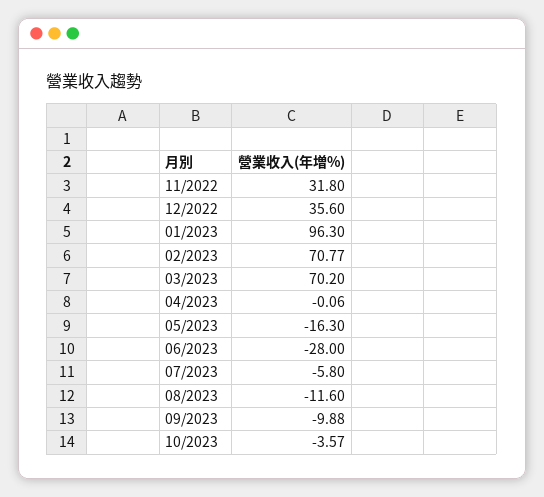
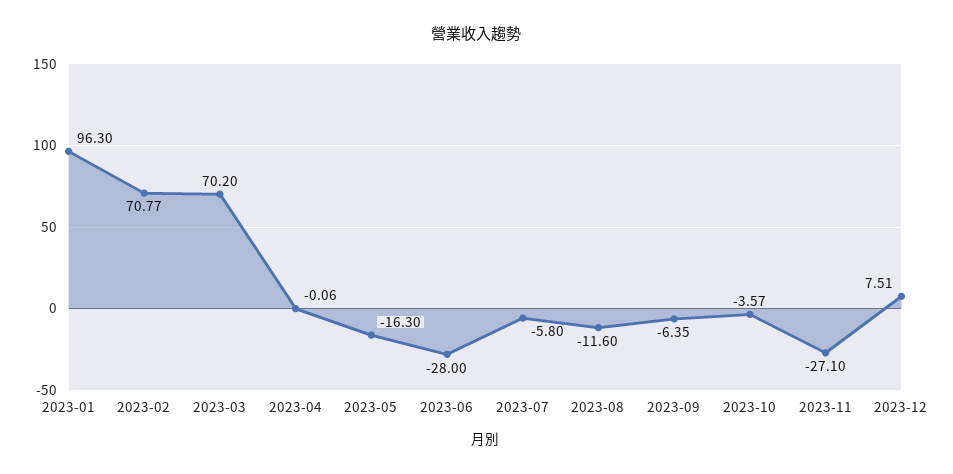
11/2022: 31.8 -> none
12/2022: 35.6 -> none
09/2023: -9.88 -> -6.35
2023-11: none -> -27.1
2023-12: none -> 7.51

